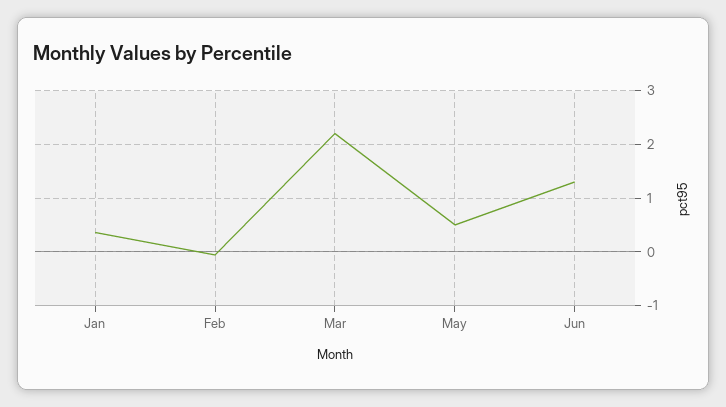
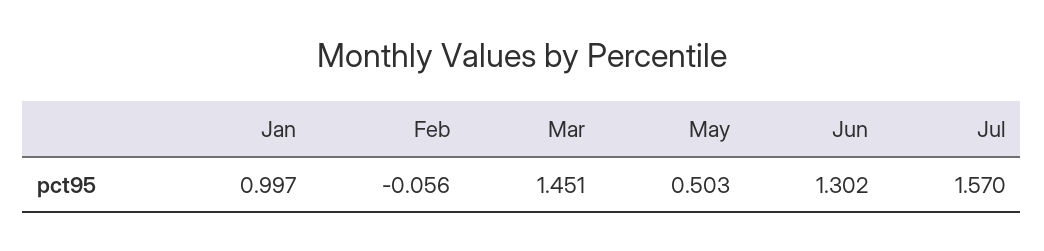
Jan: 0.4 -> 0.997
Mar: 2.2 -> 1.451
Jul: none -> 1.57

